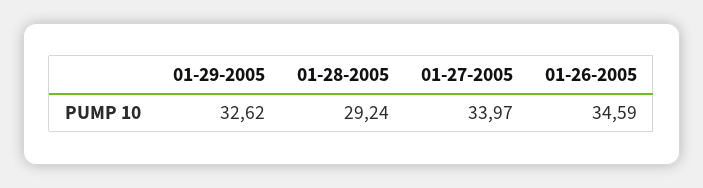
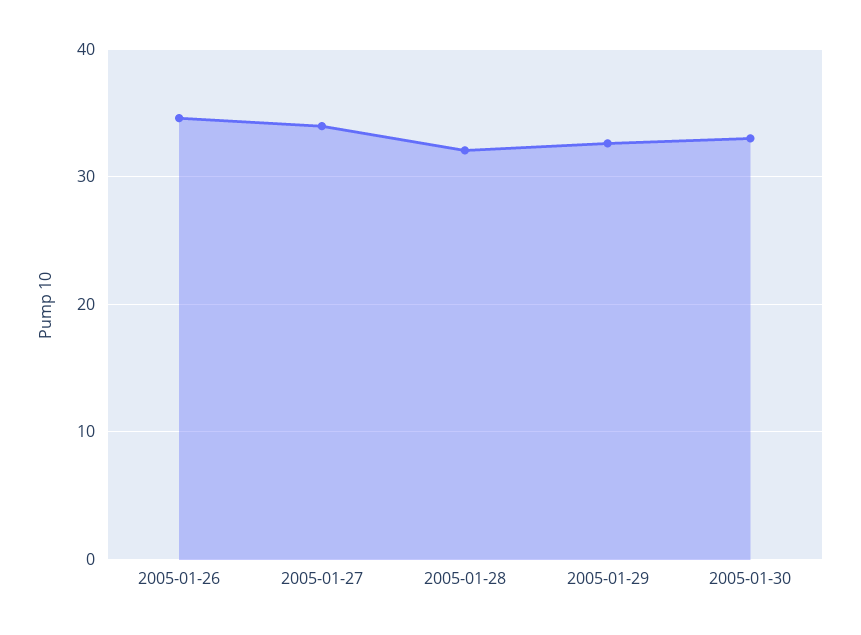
01-28-2005: 29.24 -> 32
2005-01-30: none -> 33

